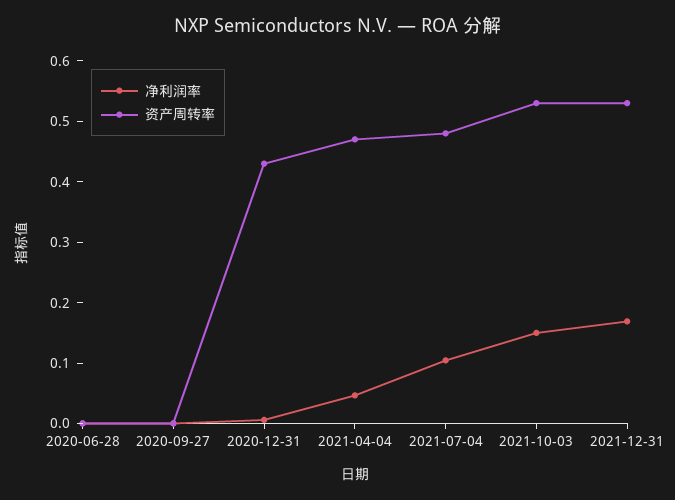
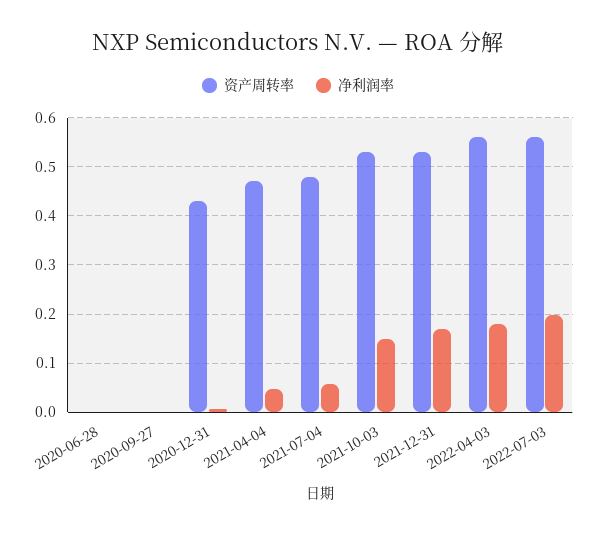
净利润率, 2021-07-04: 0.1 -> 0.06
资产周转率, 2022-04-03: none -> 0.56
净利润率, 2022-04-03: none -> 0.18
资产周转率, 2022-07-03: none -> 0.56
净利润率, 2022-07-03: none -> 0.2

